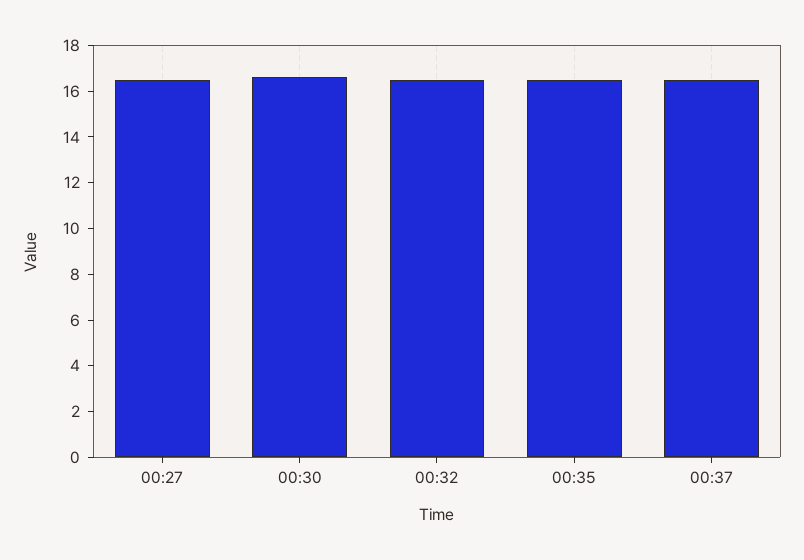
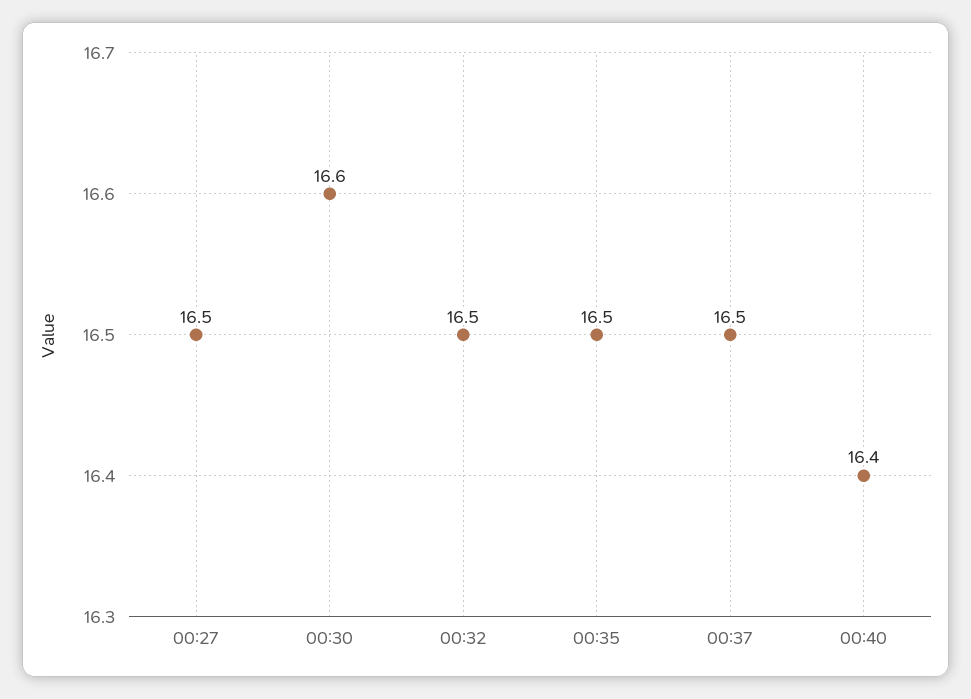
00:40: none -> 16.4

